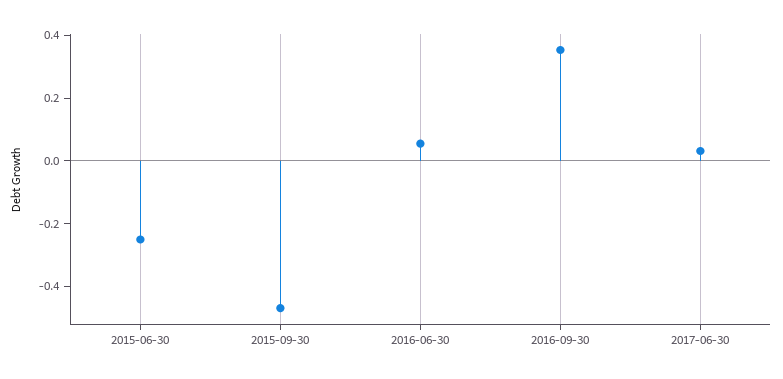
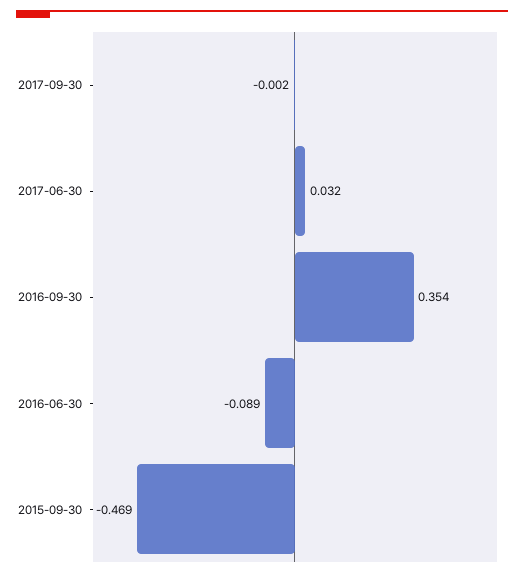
2015-06-30: -0.25 -> none
2016-06-30: 0.05 -> -0.089
2017-09-30: none -> -0.002

